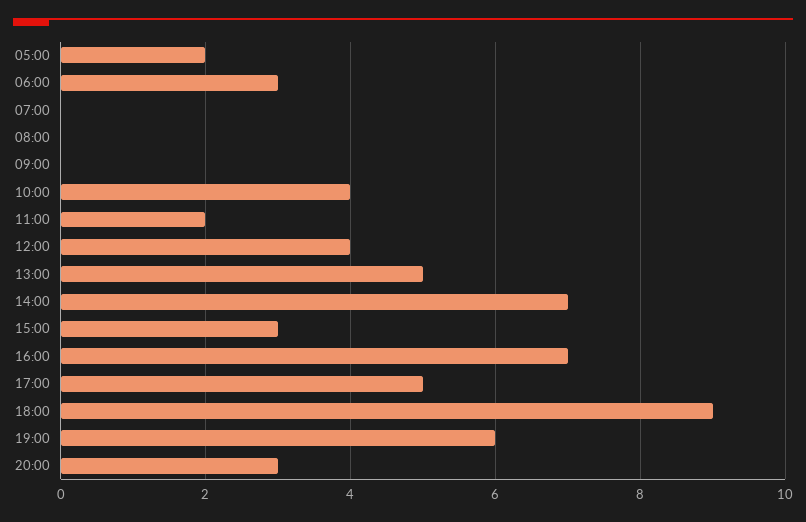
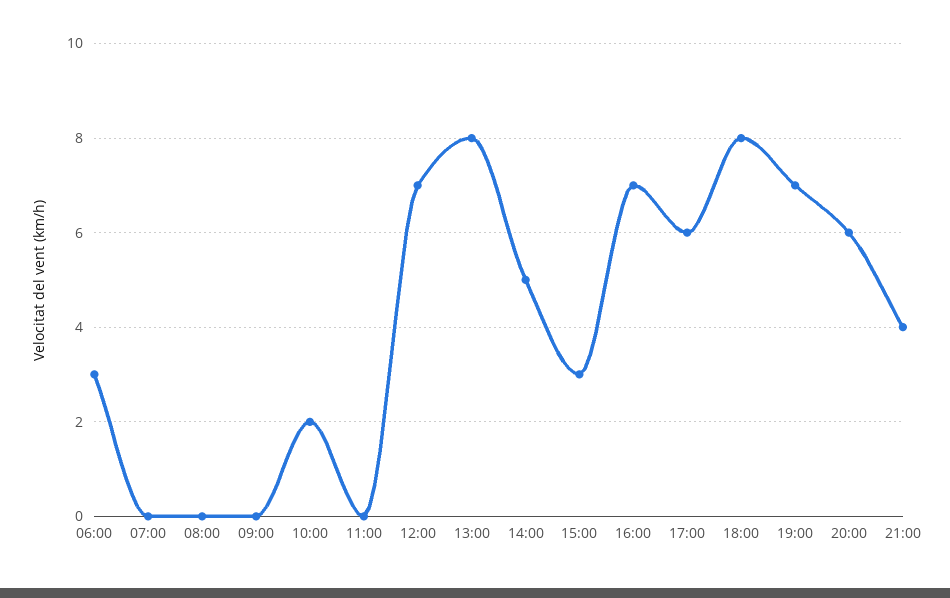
05:00: 2 -> none
10:00: 4 -> 2
11:00: 2 -> 0
12:00: 4 -> 7
13:00: 5 -> 8
14:00: 7 -> 5
17:00: 5 -> 6
18:00: 9 -> 8
19:00: 6 -> 7
20:00: 3 -> 6
21:00: none -> 4

